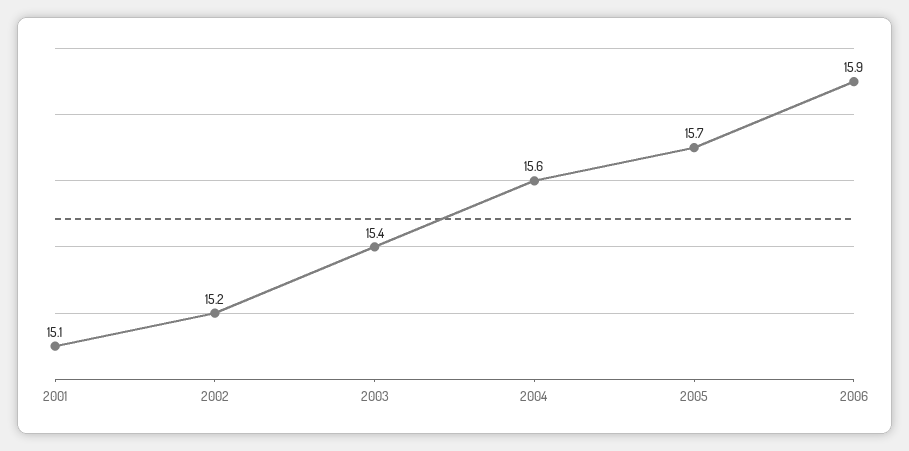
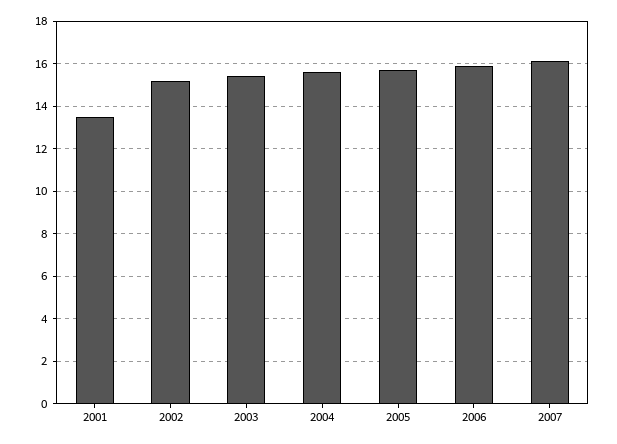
2001: 15.1 -> 13.5
2007: none -> 16

